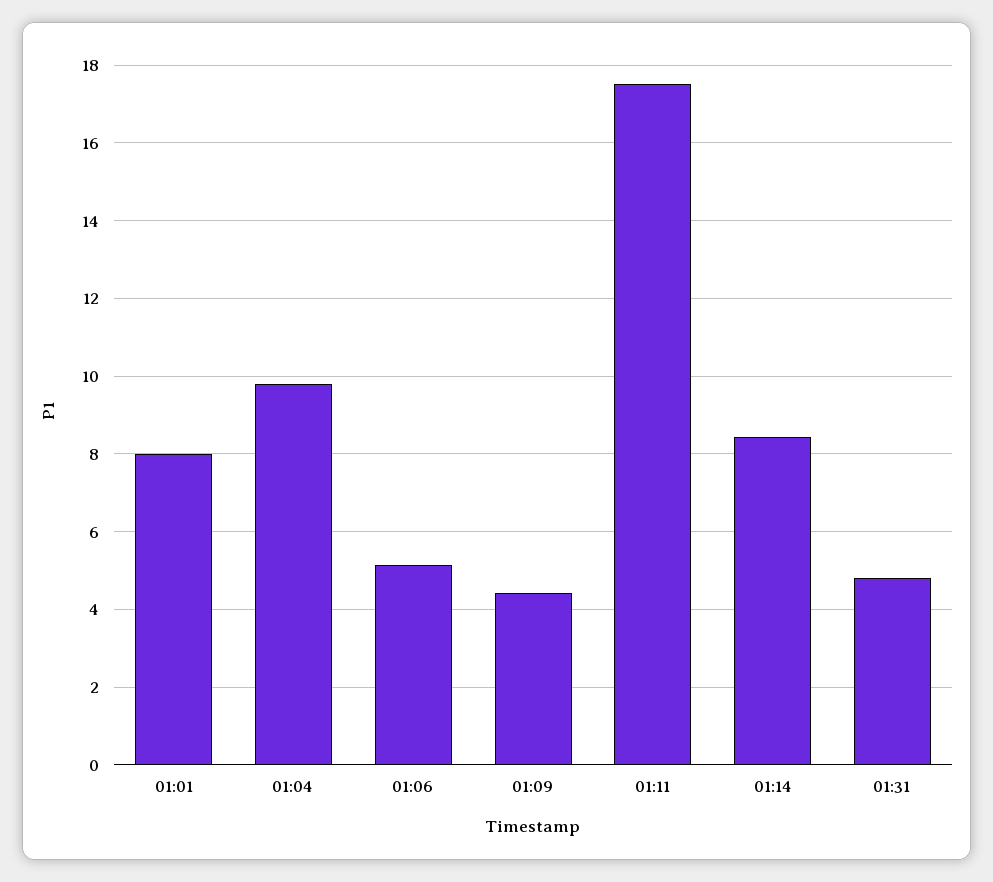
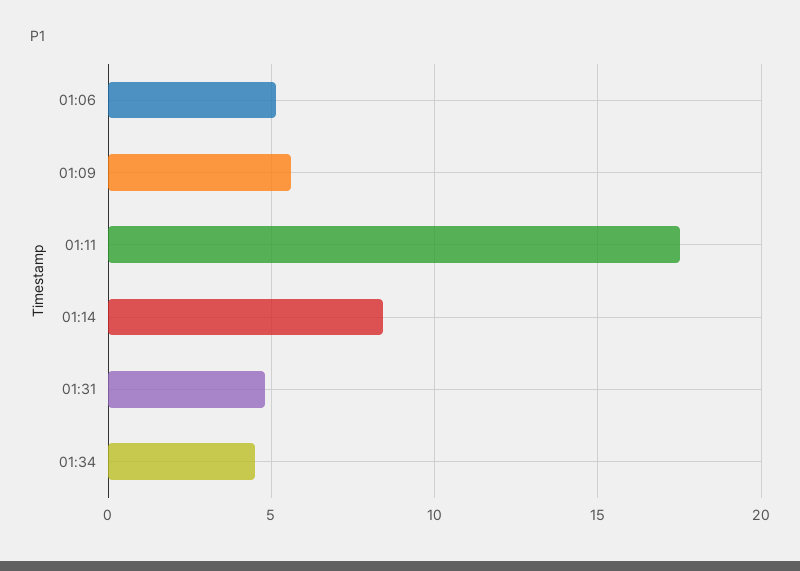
01:01: 8 -> none
01:04: 9.8 -> none
01:09: 4.4 -> 5.5
01:34: none -> 4.5

